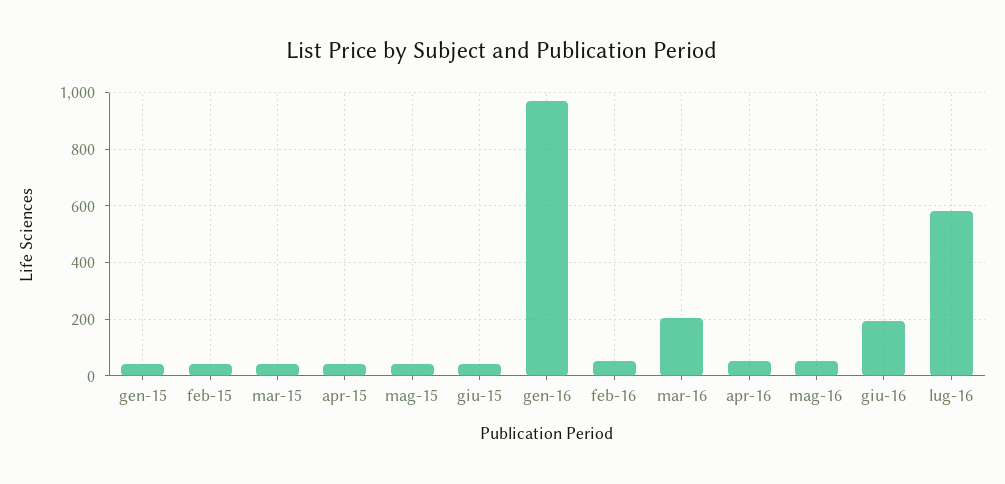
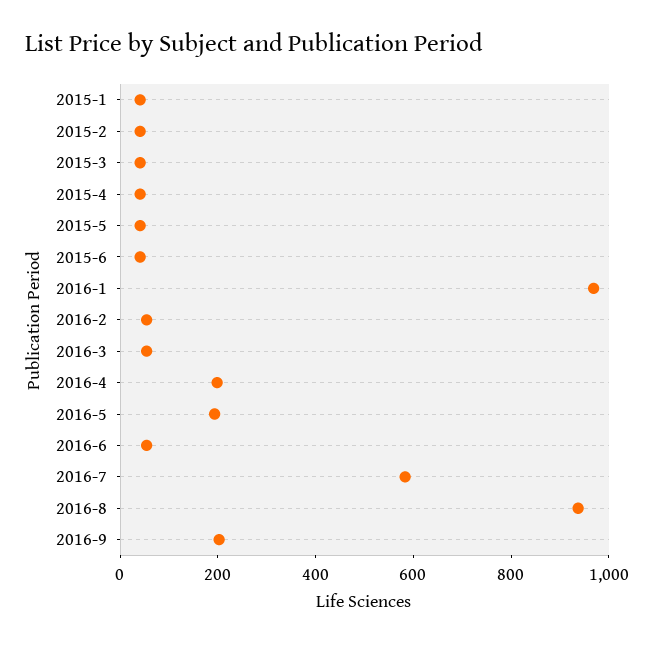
mar-16: 200 -> 50
apr-16: 50 -> 200
mag-16: 50 -> 200
giu-16: 200 -> 50
2016-8: none -> 950
2016-9: none -> 200

